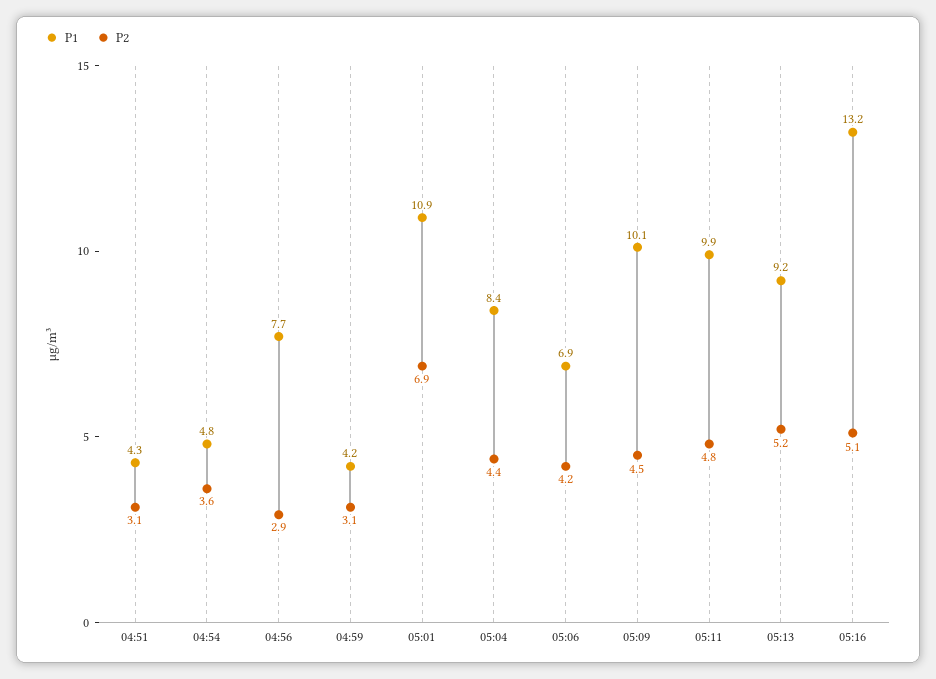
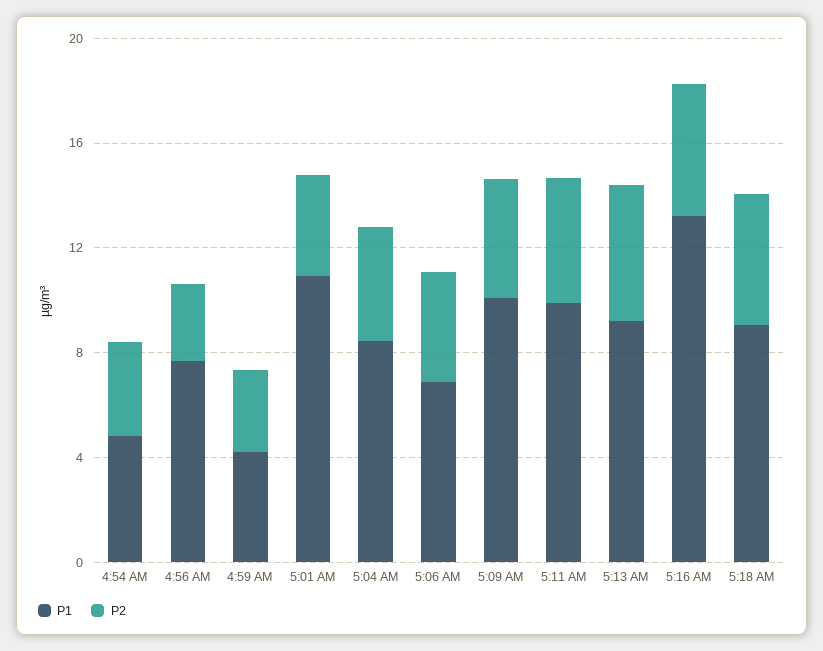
P1, 04:51: 4.3 -> none
P2, 04:51: 3.1 -> none
P2, 05:01: 6.9 -> 4
P1, 5:18 AM: none -> 9
P2, 5:18 AM: none -> 5

